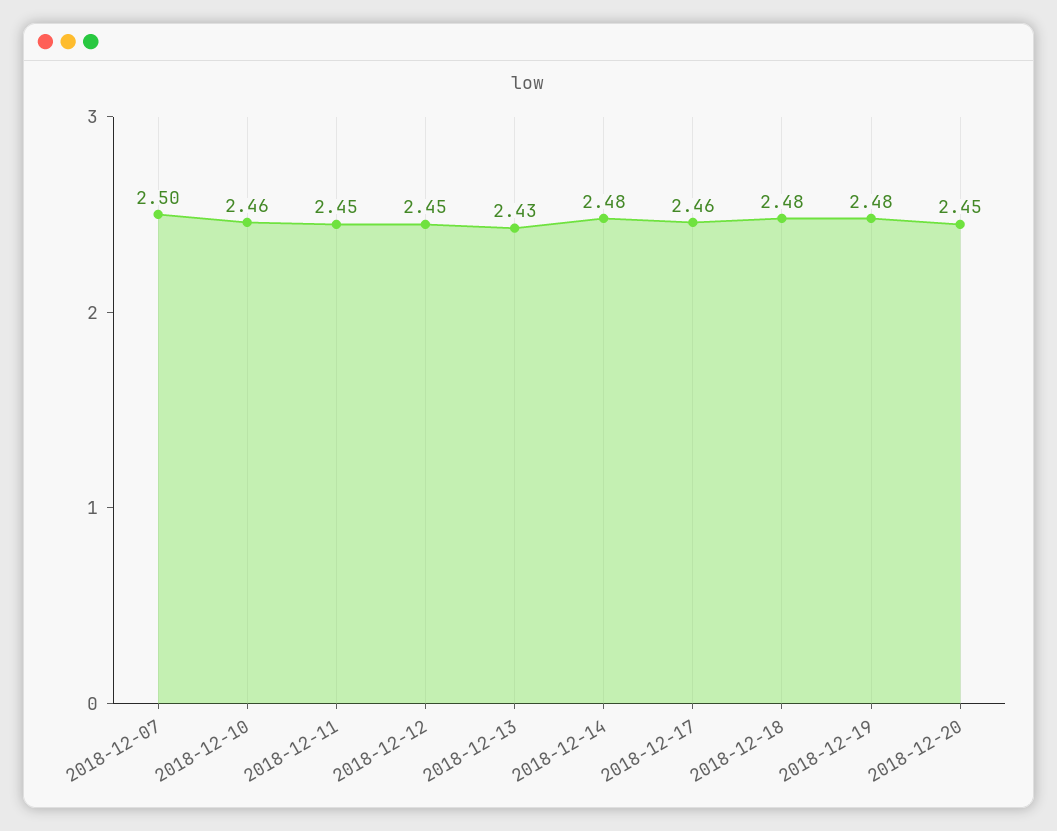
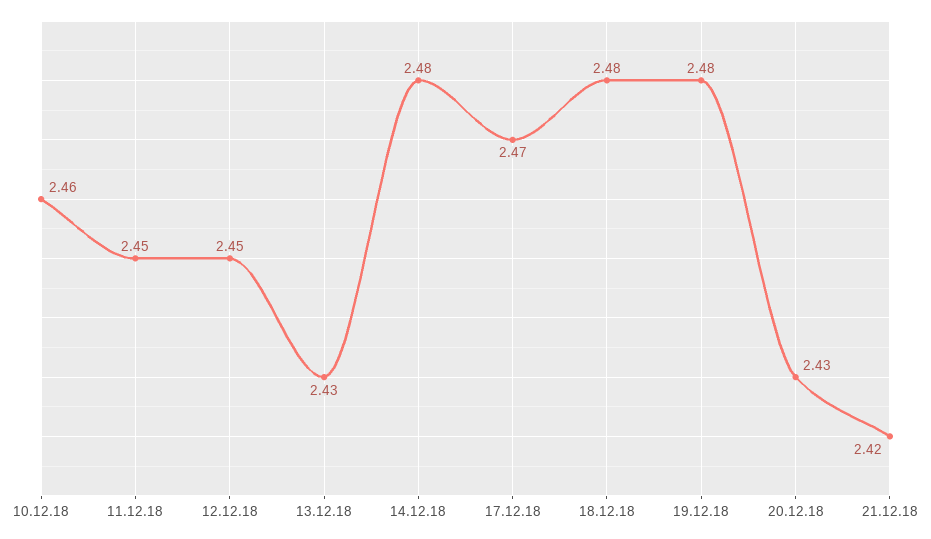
2018-12-07: 2.5 -> none
2018-12-17: 2.46 -> 2.47
2018-12-20: 2.45 -> 2.43
21.12.18: none -> 2.42

